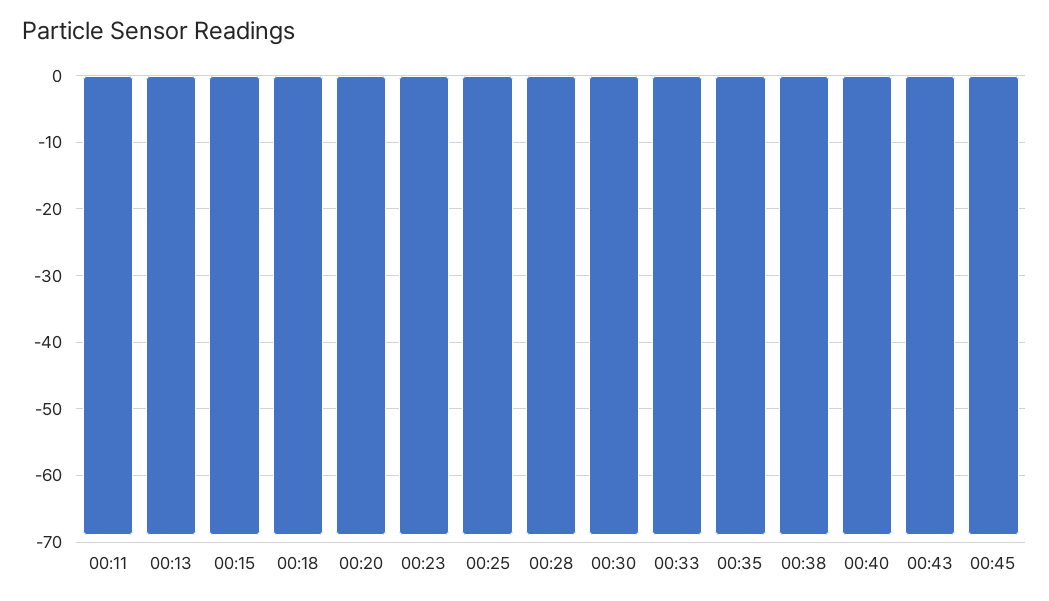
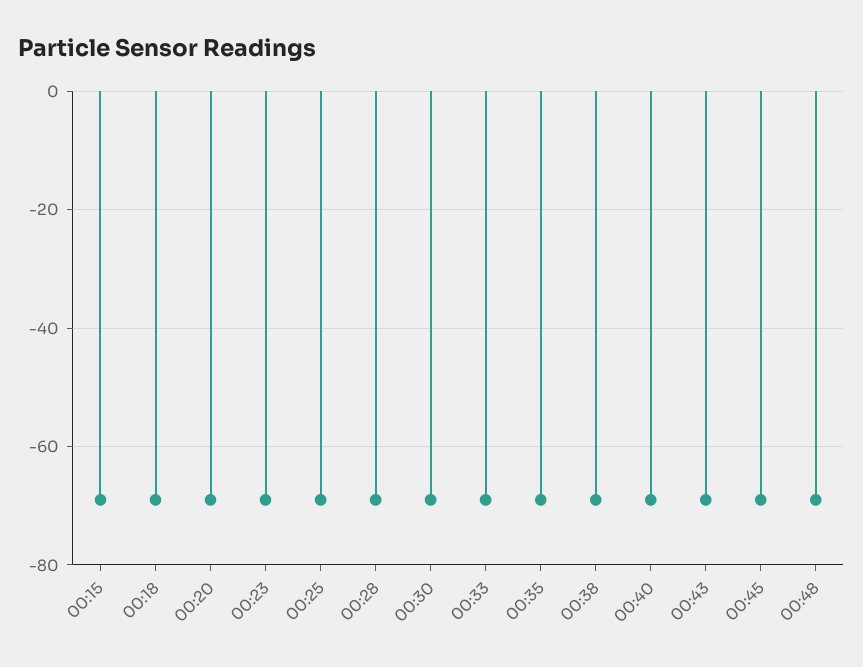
00:11: -69 -> none
00:13: -69 -> none
00:48: none -> -70

